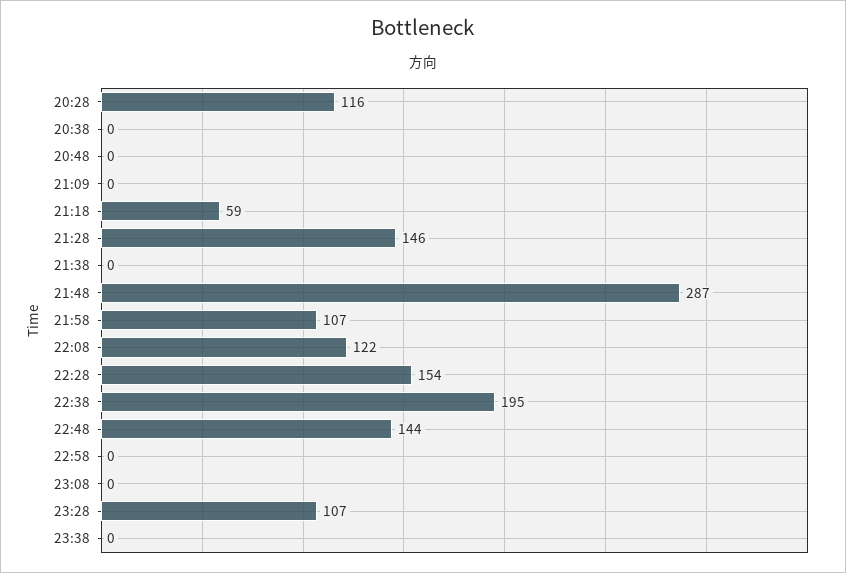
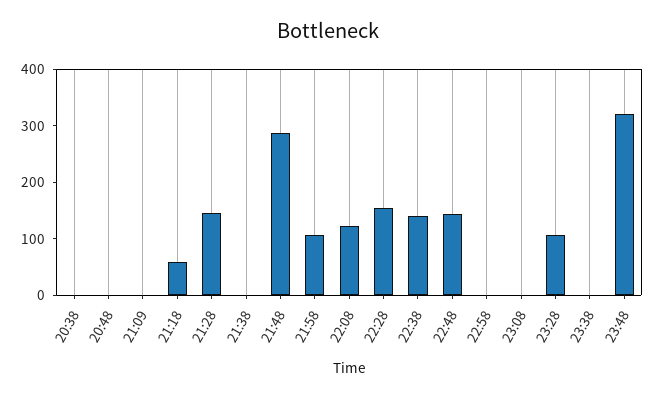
20:28: 116 -> none
22:38: 195 -> 140
23:48: none -> 320

